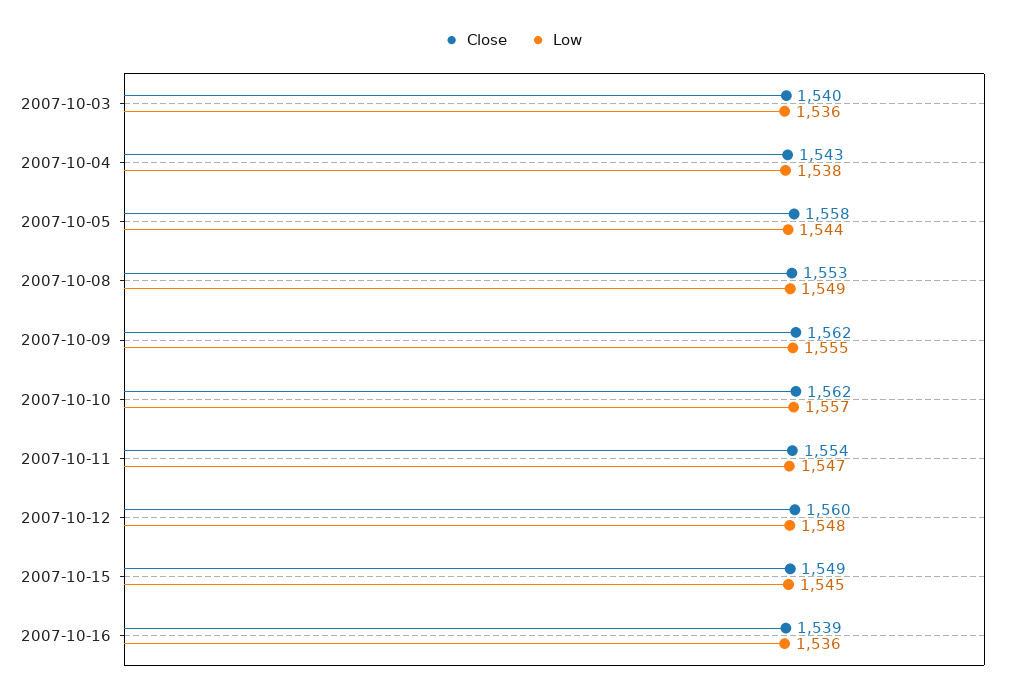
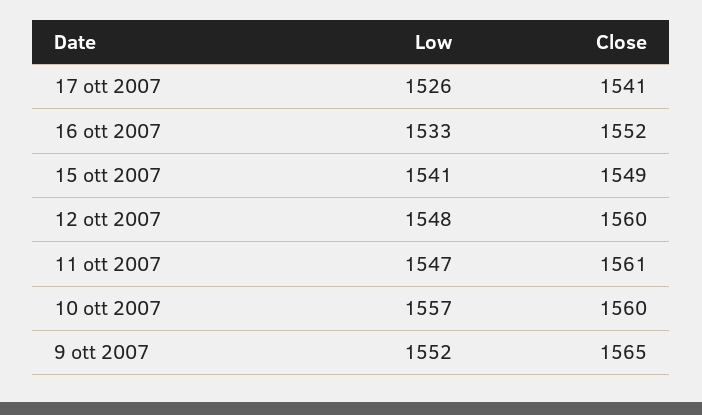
Close, 2007-10-03: 1540 -> none
Low, 2007-10-03: 1536 -> none
Close, 2007-10-04: 1543 -> none
Low, 2007-10-04: 1538 -> none
Close, 2007-10-05: 1558 -> none
Low, 2007-10-05: 1544 -> none
Close, 2007-10-08: 1553 -> none
Low, 2007-10-08: 1549 -> none
Close, 2007-10-09: 1562 -> 1565
Low, 2007-10-09: 1555 -> 1552
Close, 2007-10-10: 1562 -> 1560
Close, 2007-10-11: 1554 -> 1561
Low, 2007-10-15: 1545 -> 1541
Close, 2007-10-16: 1539 -> 1552
Low, 2007-10-16: 1536 -> 1533
Low, 17 ott 2007: none -> 1526
Close, 17 ott 2007: none -> 1541

